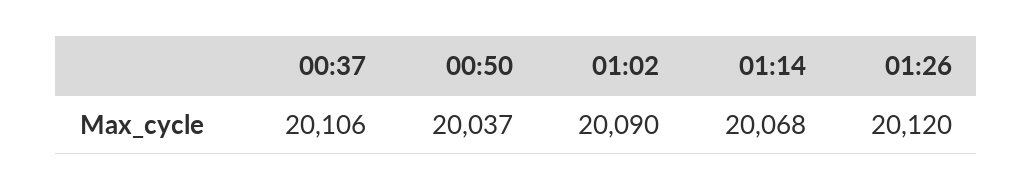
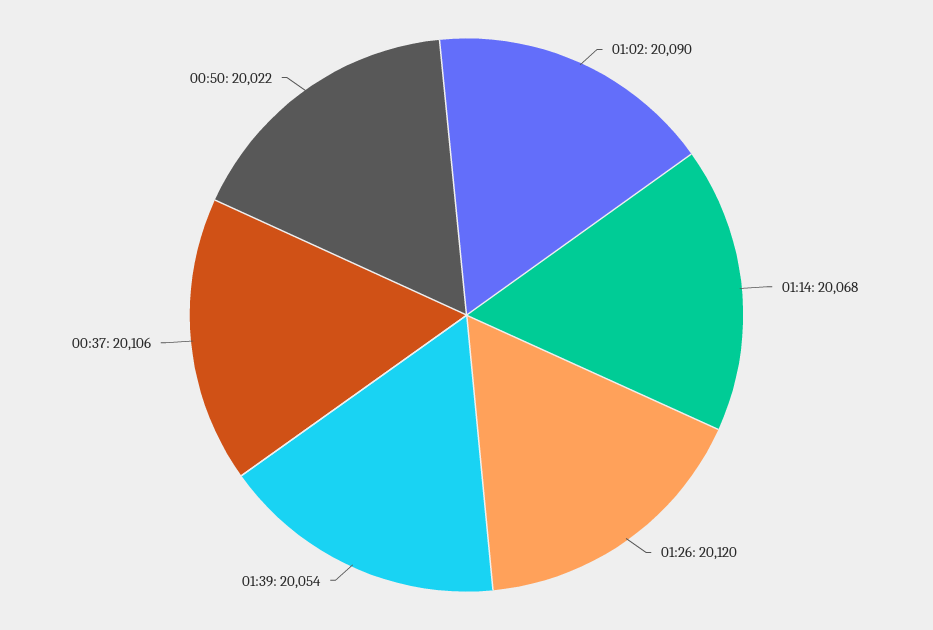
00:50: 20037 -> 20022
01:39: none -> 20054

